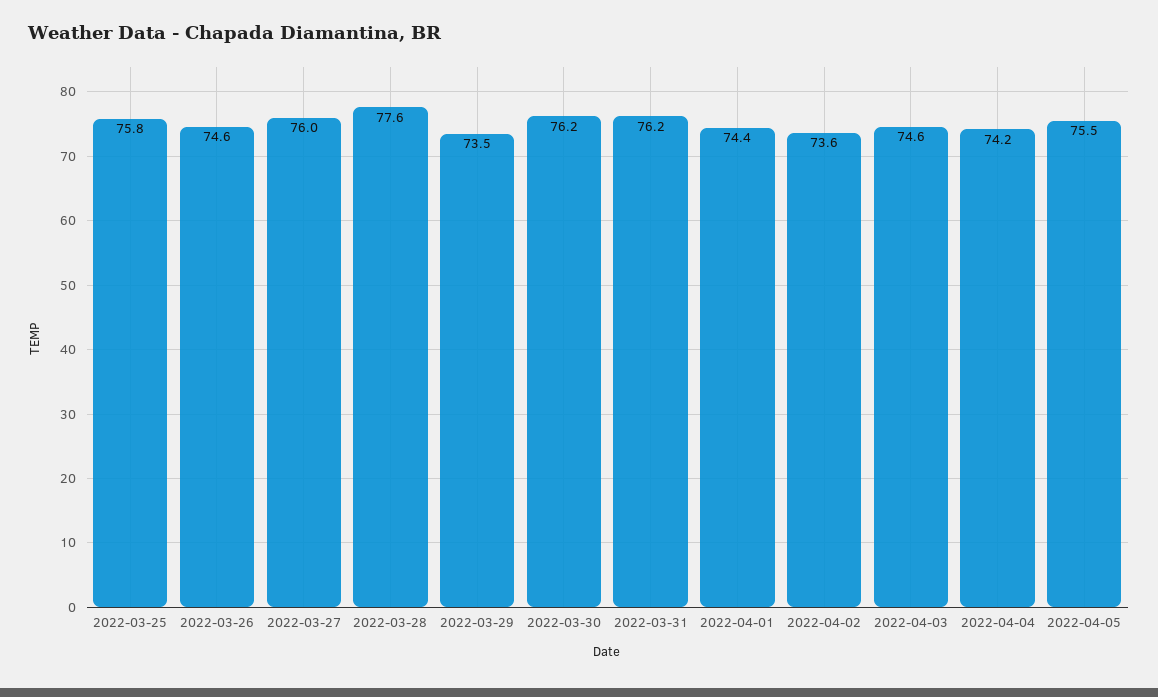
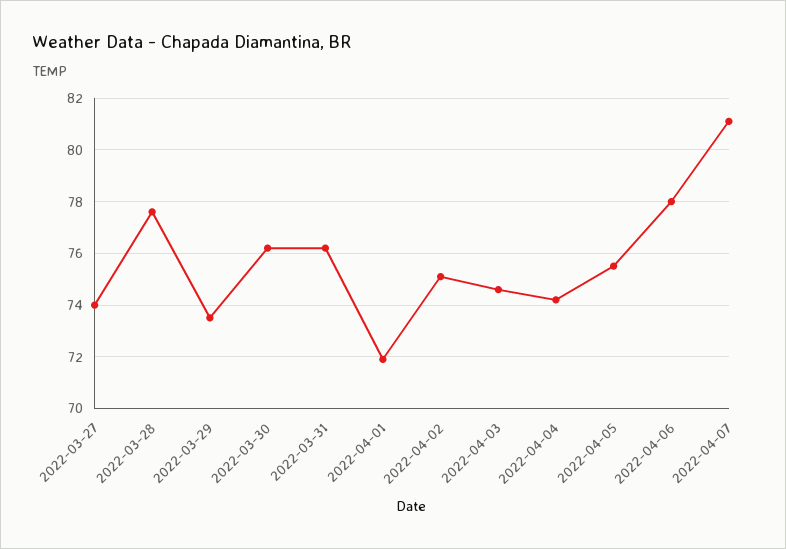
2022-03-25: 75.8 -> none
2022-03-26: 74.6 -> none
2022-03-27: 76 -> 74
2022-04-01: 74.4 -> 72
2022-04-02: 73.6 -> 75
2022-04-06: none -> 78
2022-04-07: none -> 81

